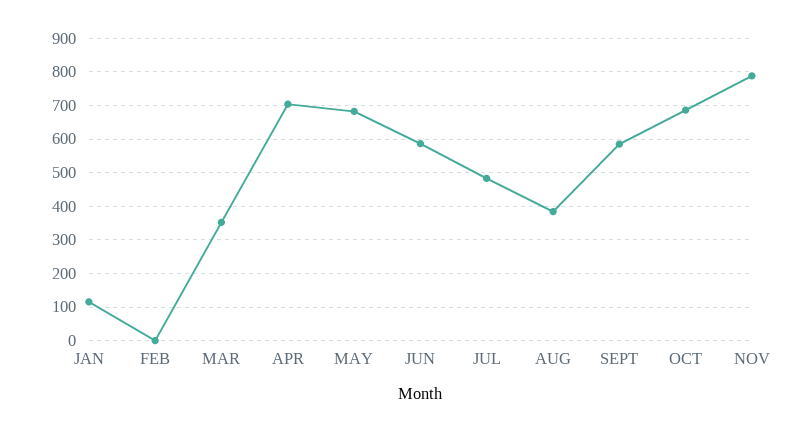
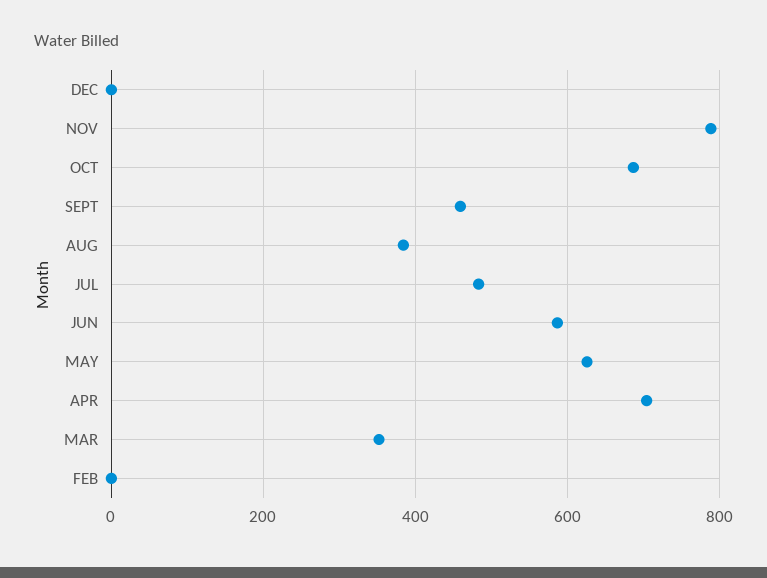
JAN: 120 -> none
MAY: 680 -> 620
SEPT: 580 -> 460
DEC: none -> 0

